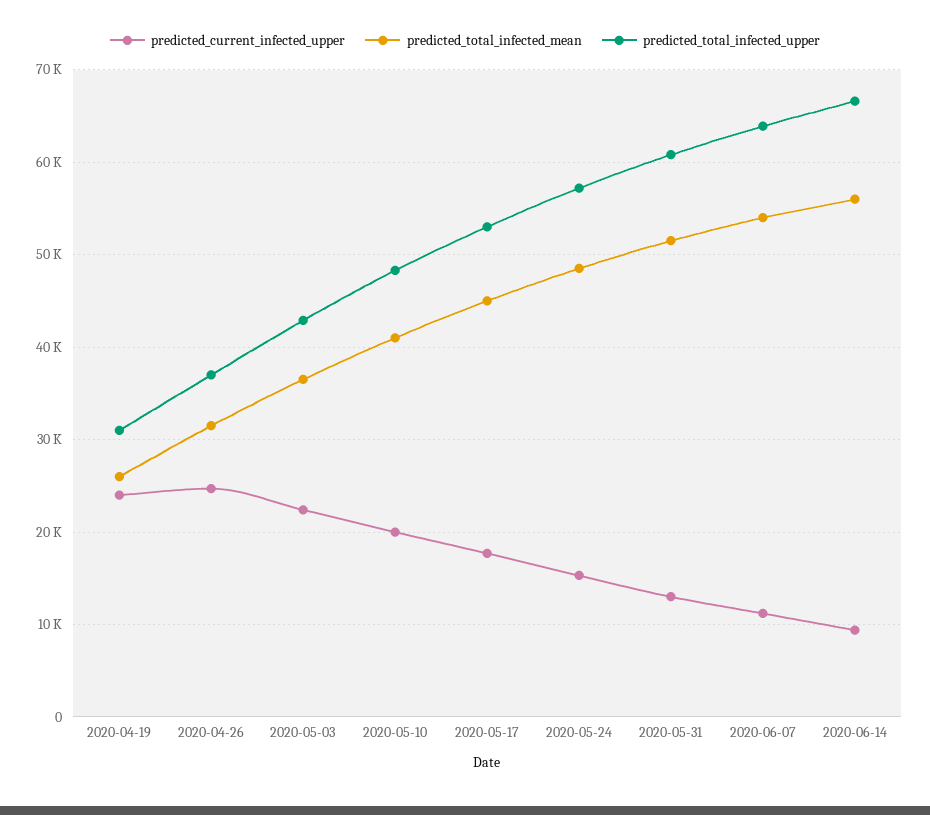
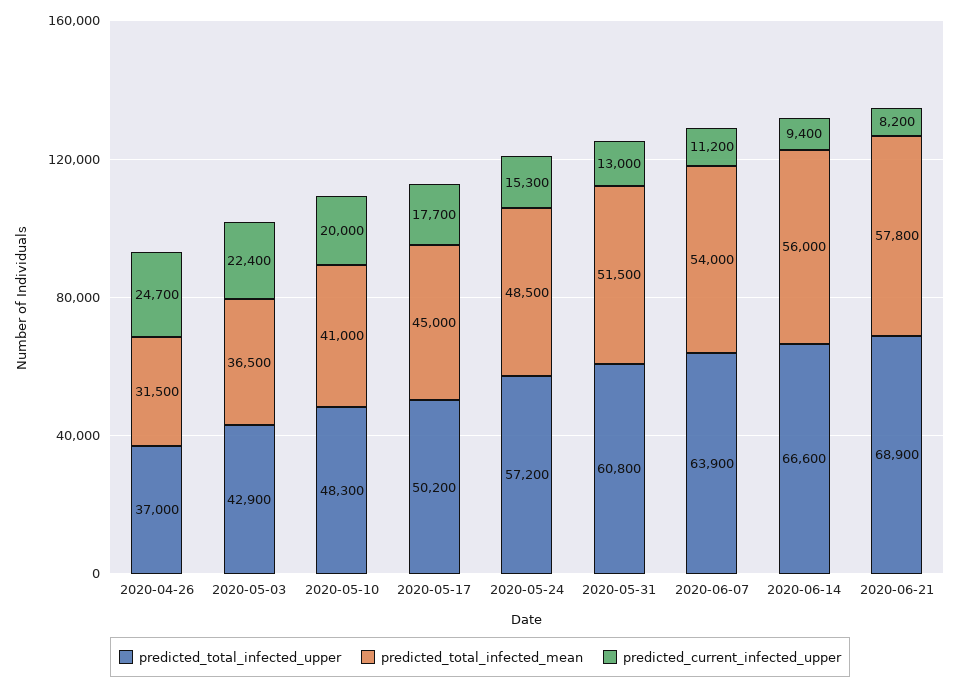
predicted_current_infected_upper, 2020-04-19: 24000 -> none
predicted_total_infected_mean, 2020-04-19: 26000 -> none
predicted_total_infected_upper, 2020-04-19: 31000 -> none
predicted_total_infected_upper, 2020-05-17: 53000 -> 50200
predicted_total_infected_upper, 2020-06-21: none -> 68900
predicted_total_infected_mean, 2020-06-21: none -> 57800
predicted_current_infected_upper, 2020-06-21: none -> 8200

